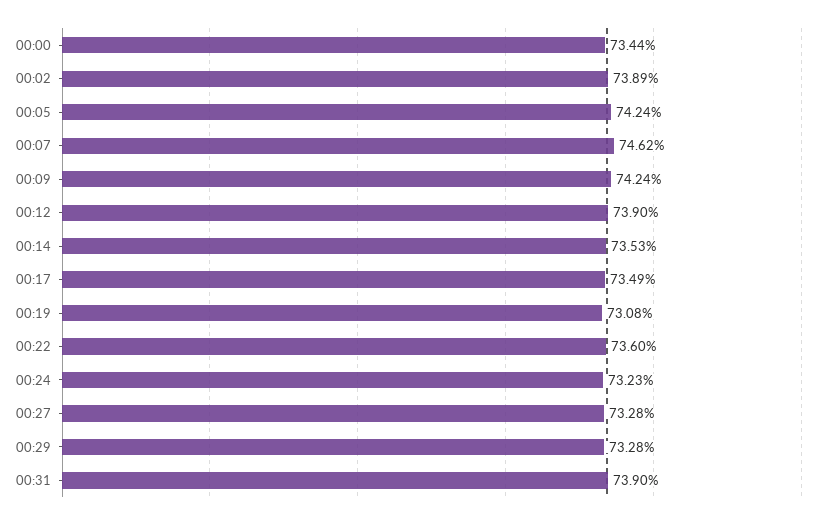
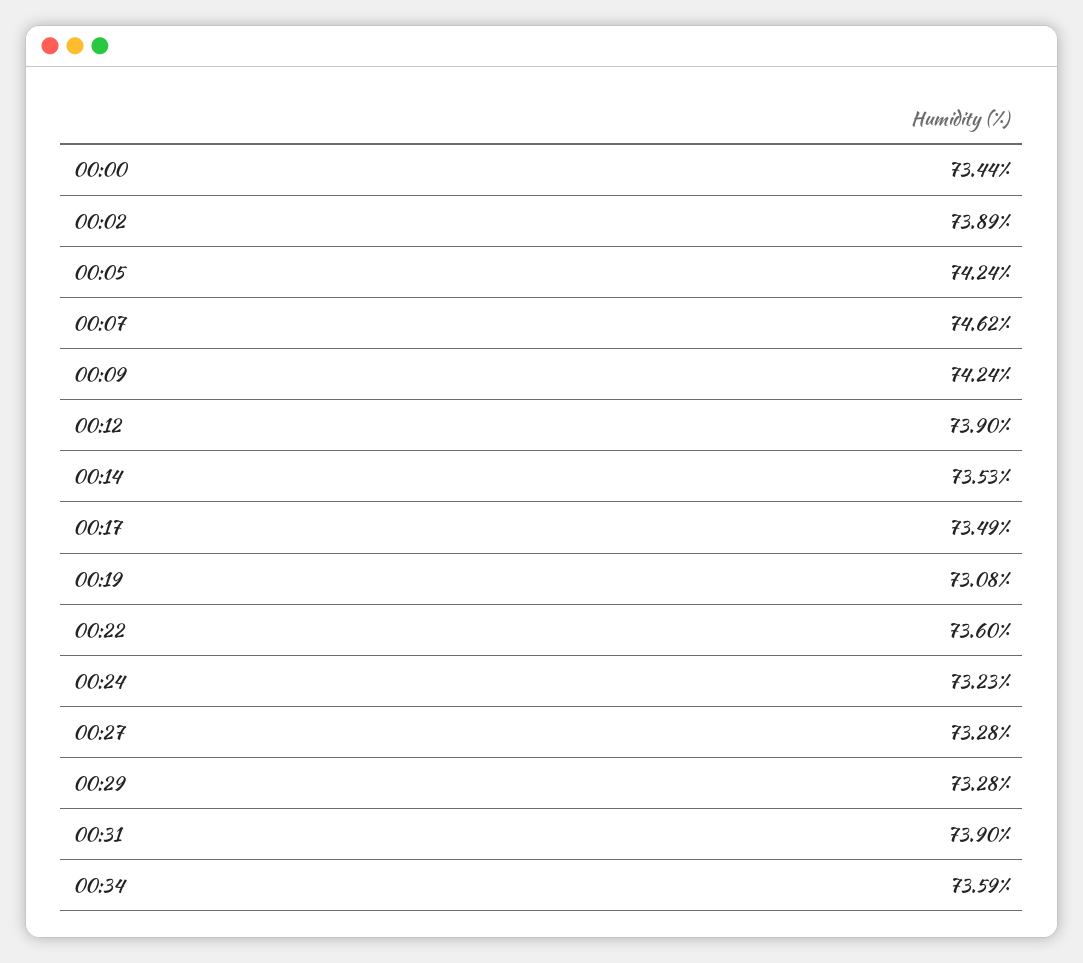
00:34: none -> 73.59

